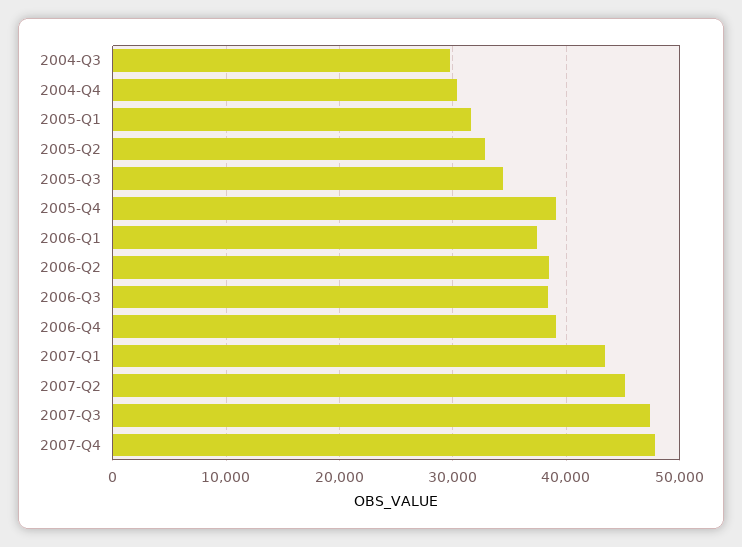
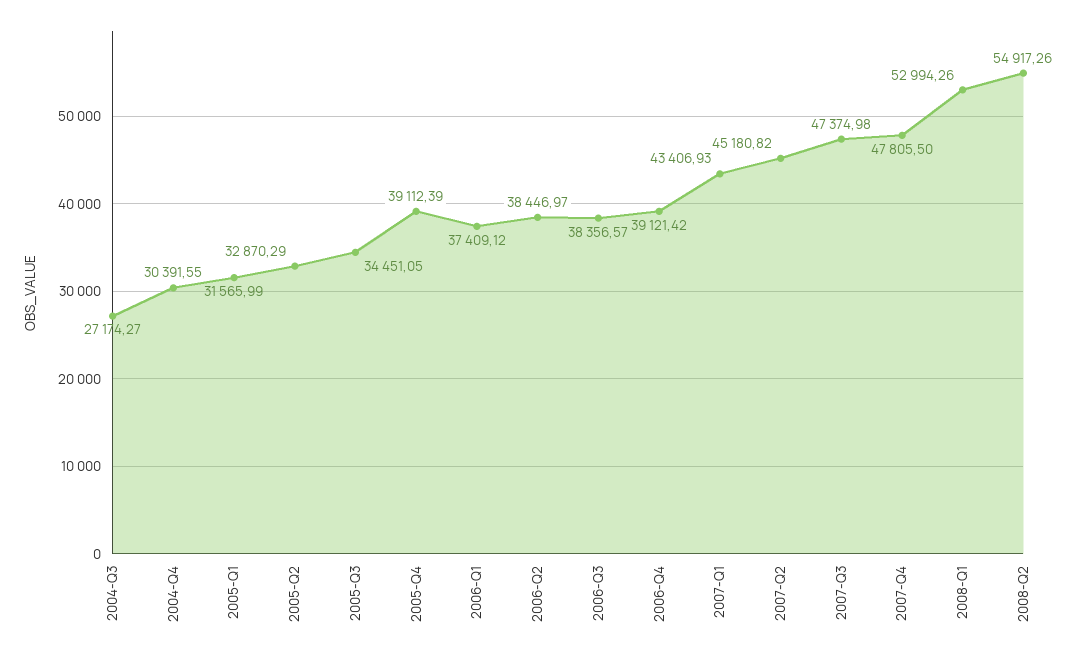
2004-Q3: 30000 -> 27174.27
2008-Q1: none -> 52994.26
2008-Q2: none -> 54917.26

